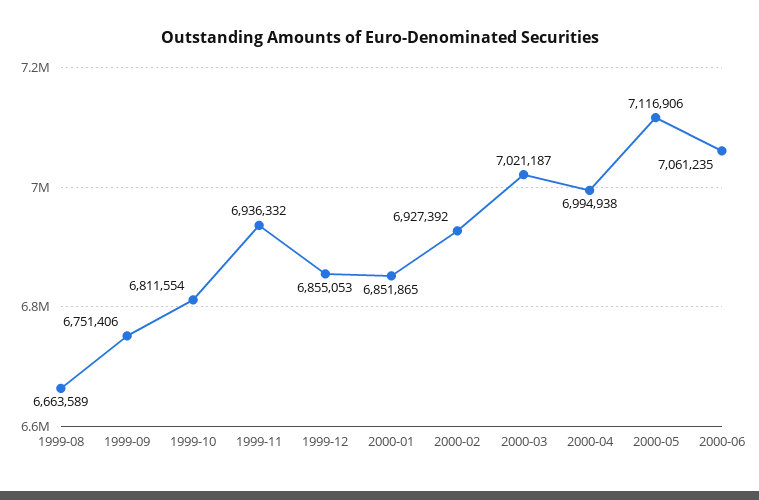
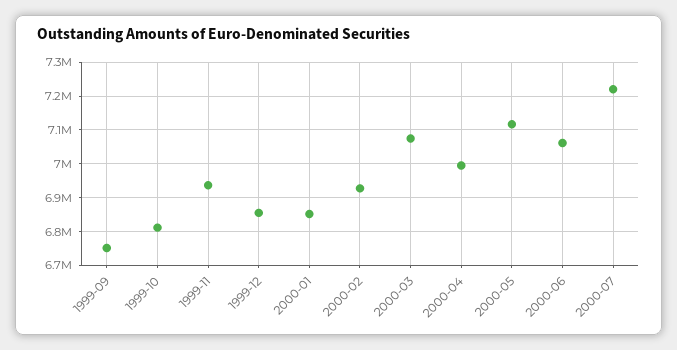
1999-08: 6663589 -> none
2000-03: 7021187 -> 7080000
2000-07: none -> 7220000

